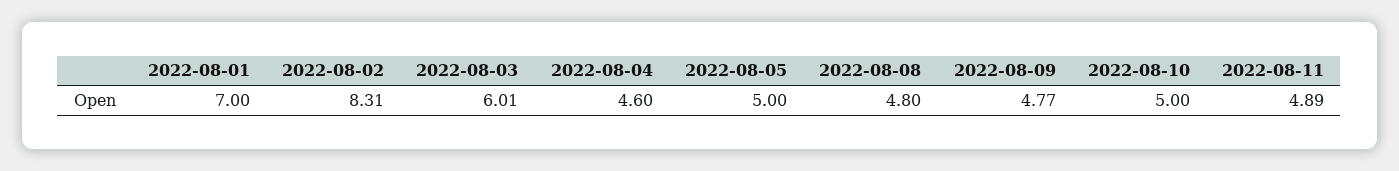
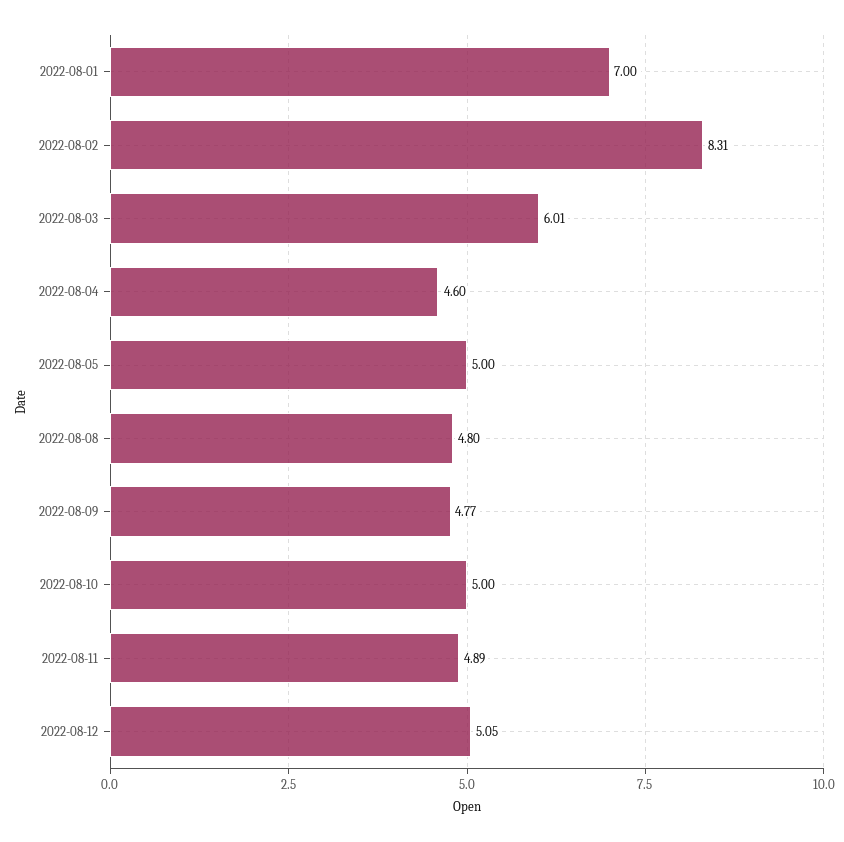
2022-08-12: none -> 5.05

